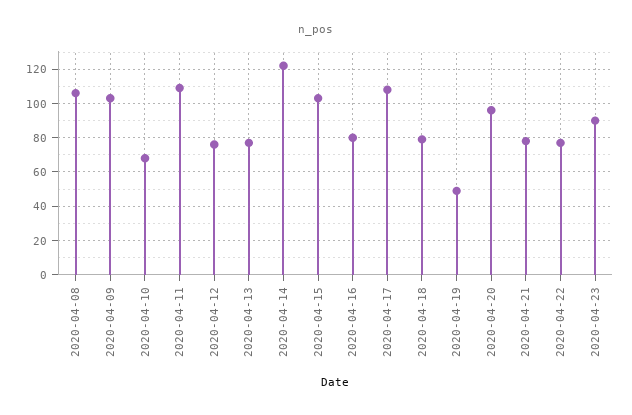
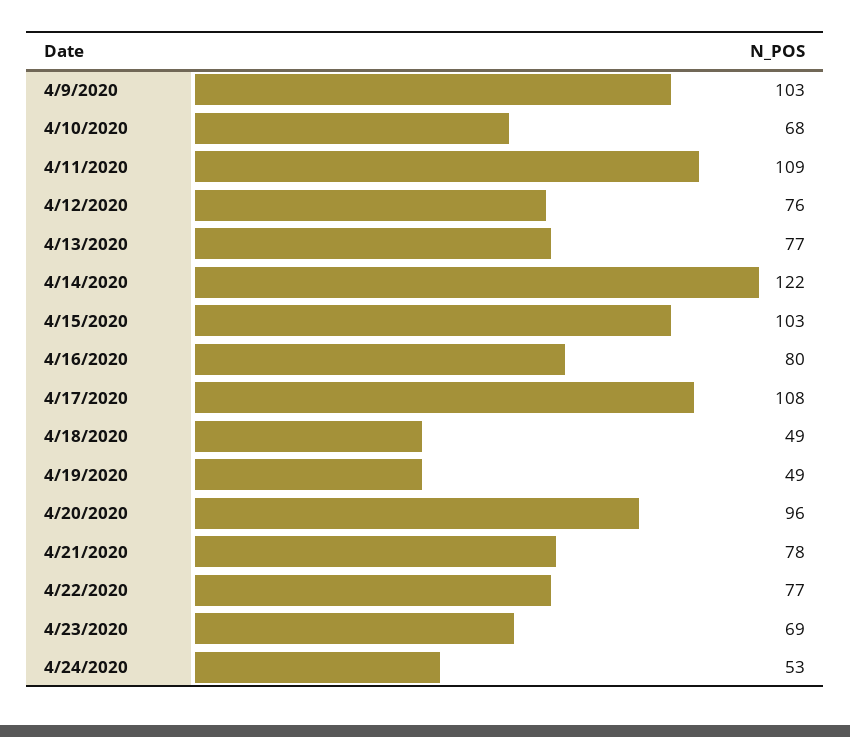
2020-04-08: 105 -> none
2020-04-18: 80 -> 49
2020-04-23: 90 -> 69
4/24/2020: none -> 53

